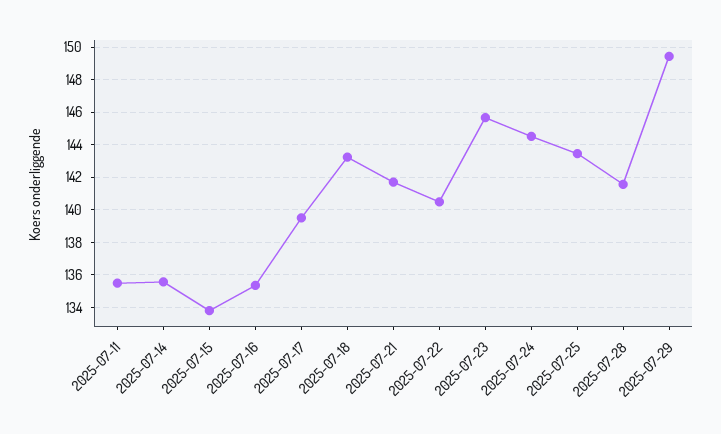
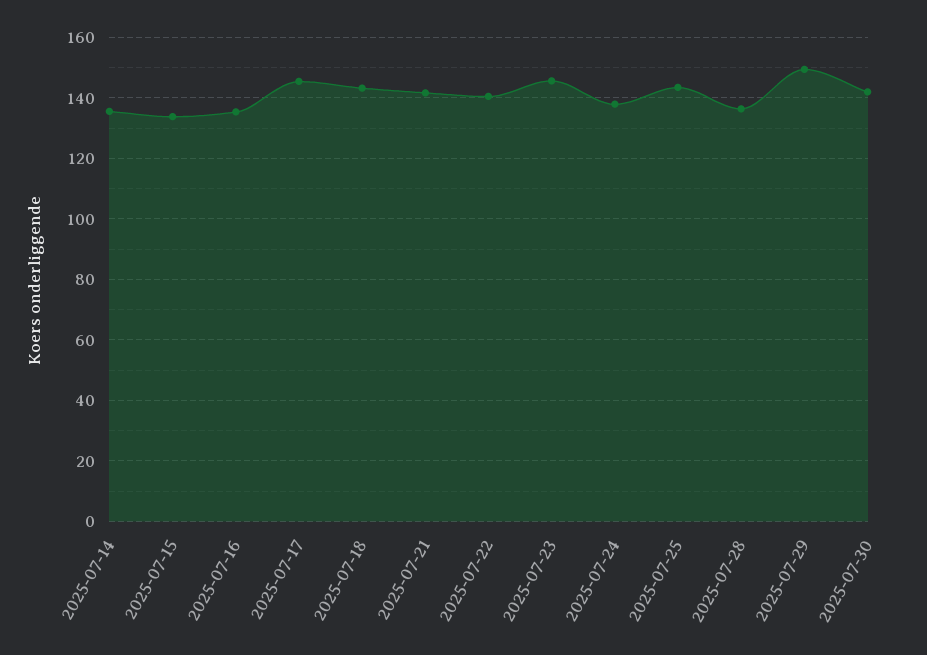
2025-07-11: 135.5 -> none
2025-07-17: 139.5 -> 146
2025-07-24: 144.5 -> 138
2025-07-28: 141.5 -> 136
2025-07-30: none -> 142

